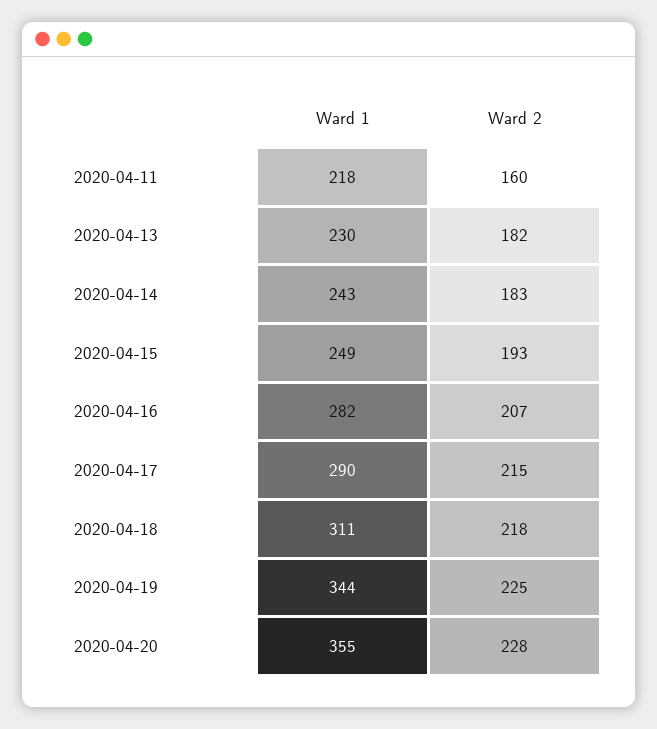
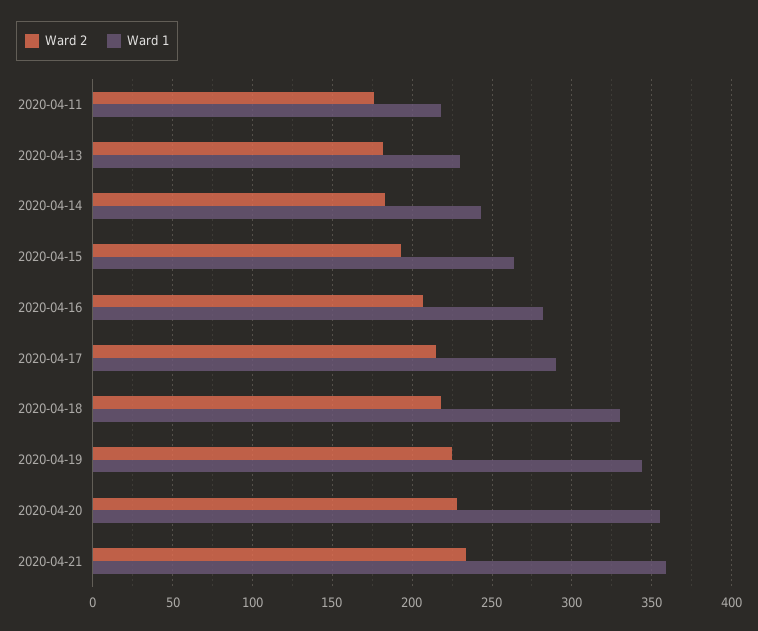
Ward 2, 2020-04-11: 160 -> 175
Ward 1, 2020-04-15: 249 -> 265
Ward 1, 2020-04-18: 311 -> 330
Ward 2, 2020-04-21: none -> 235
Ward 1, 2020-04-21: none -> 360

